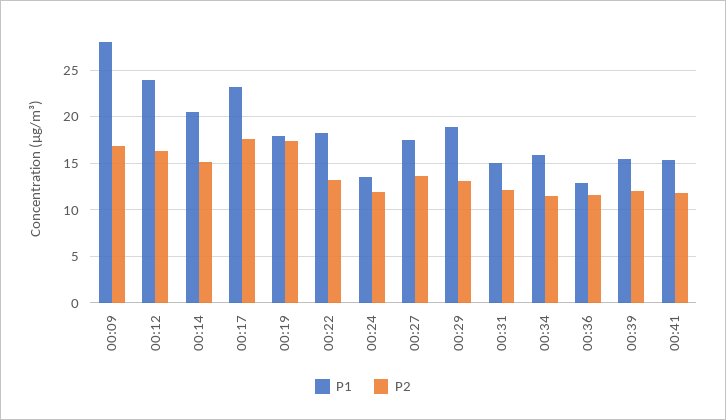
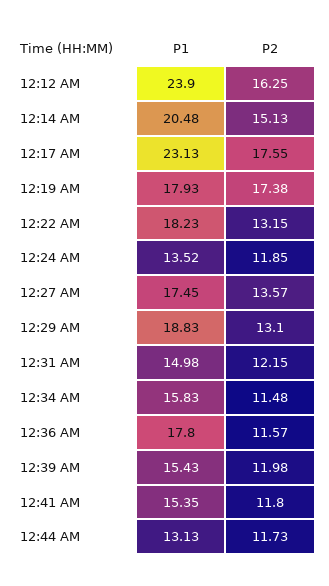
P1, 00:09: 28 -> none
P2, 00:09: 17 -> none
P1, 00:36: 13 -> 17.8
P1, 12:44 AM: none -> 13.13
P2, 12:44 AM: none -> 11.73

